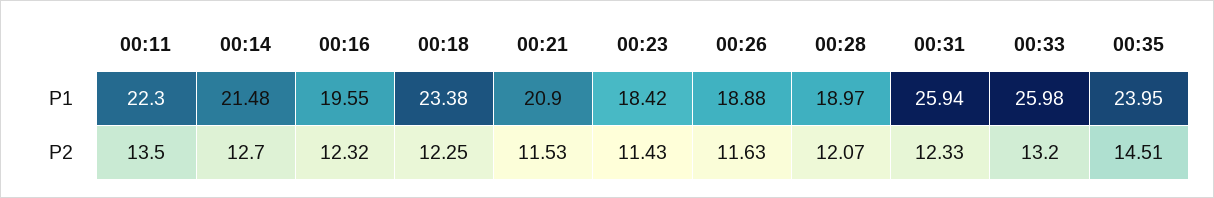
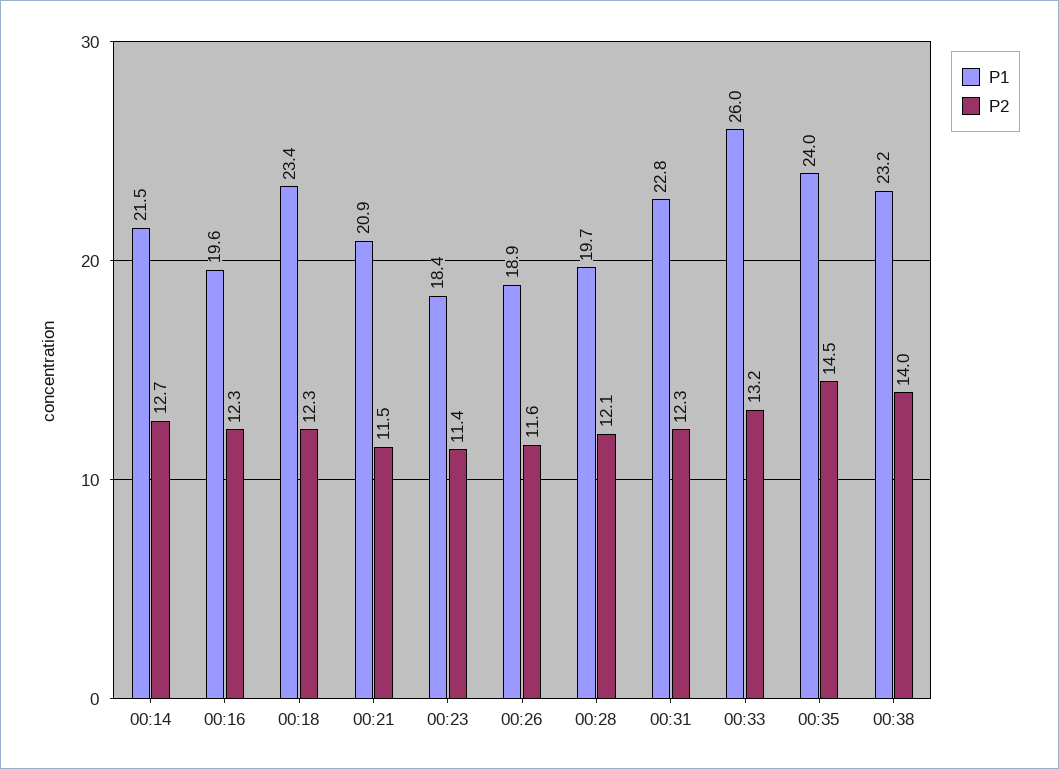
P1, 00:11: 22.3 -> none
P1, 00:28: 18.97 -> 19.7
P1, 00:31: 25.94 -> 22.8
P2, 00:11: 13.5 -> none
P1, 00:38: none -> 23.2
P2, 00:38: none -> 14

